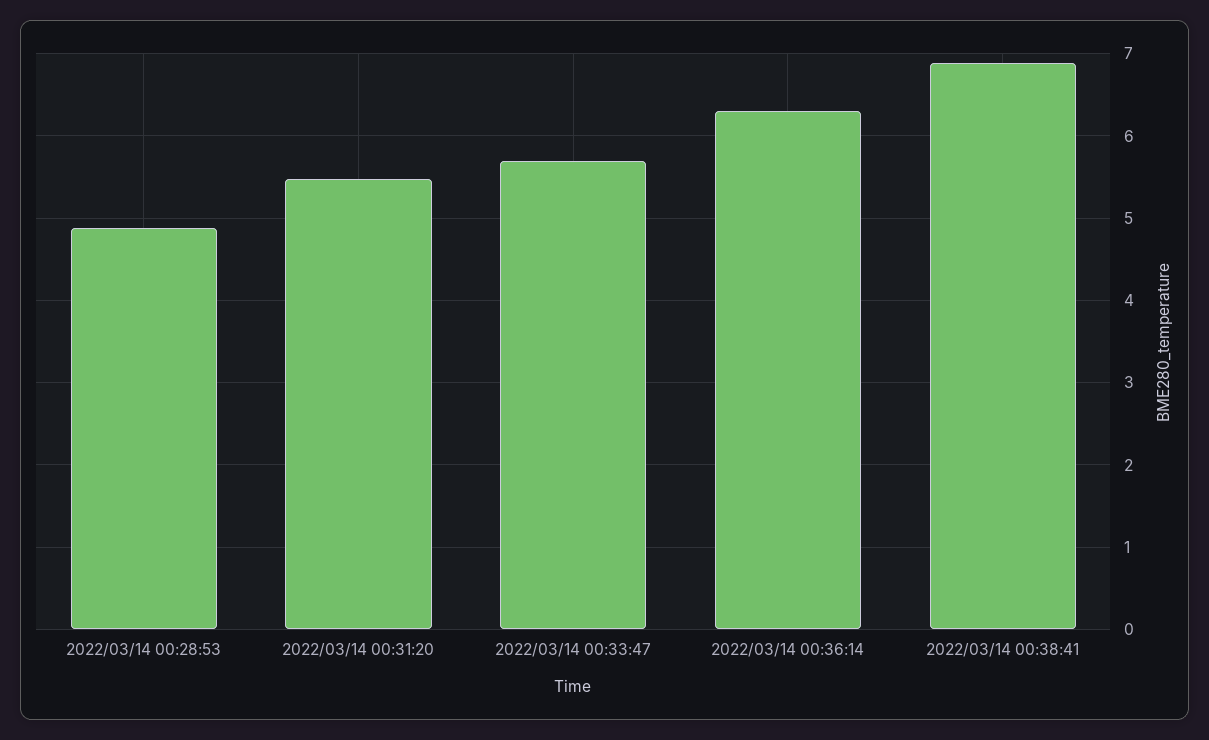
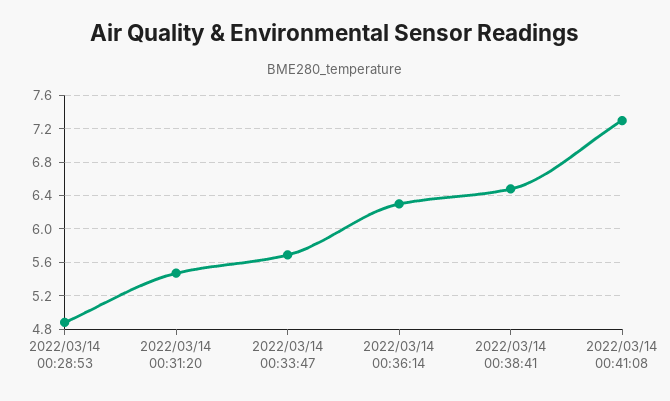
2022/03/14 00:38:41: 6.9 -> 6.5
2022/03/14 00:41:08: none -> 7.3

